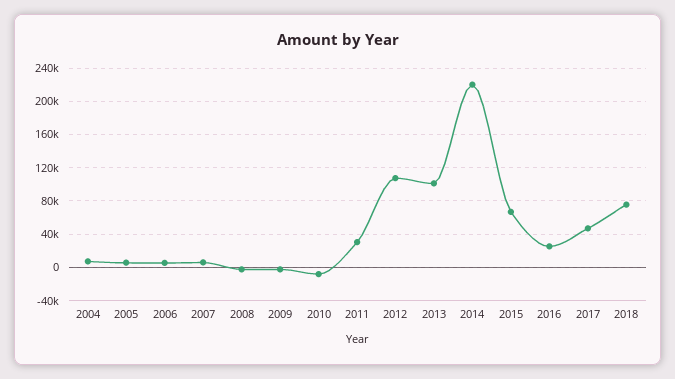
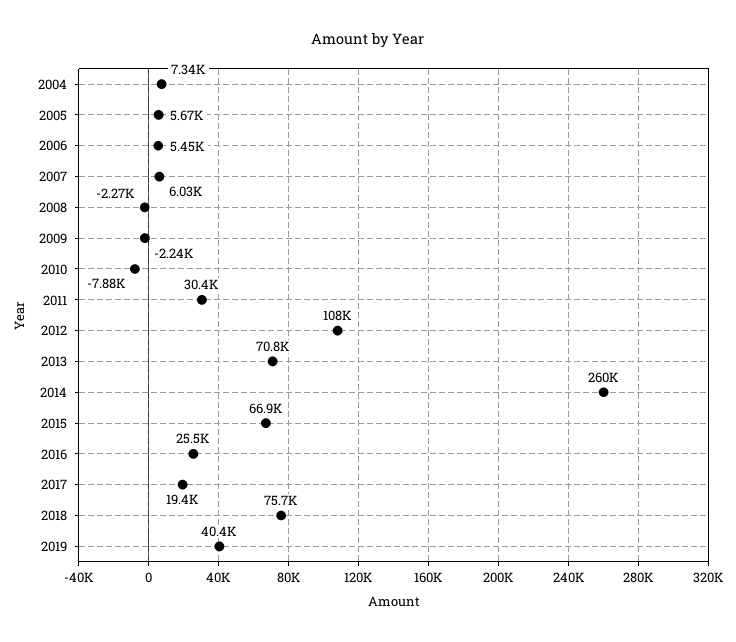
2013: 100000 -> 70800
2014: 220000 -> 260000
2017: 50000 -> 19400
2019: none -> 40400

